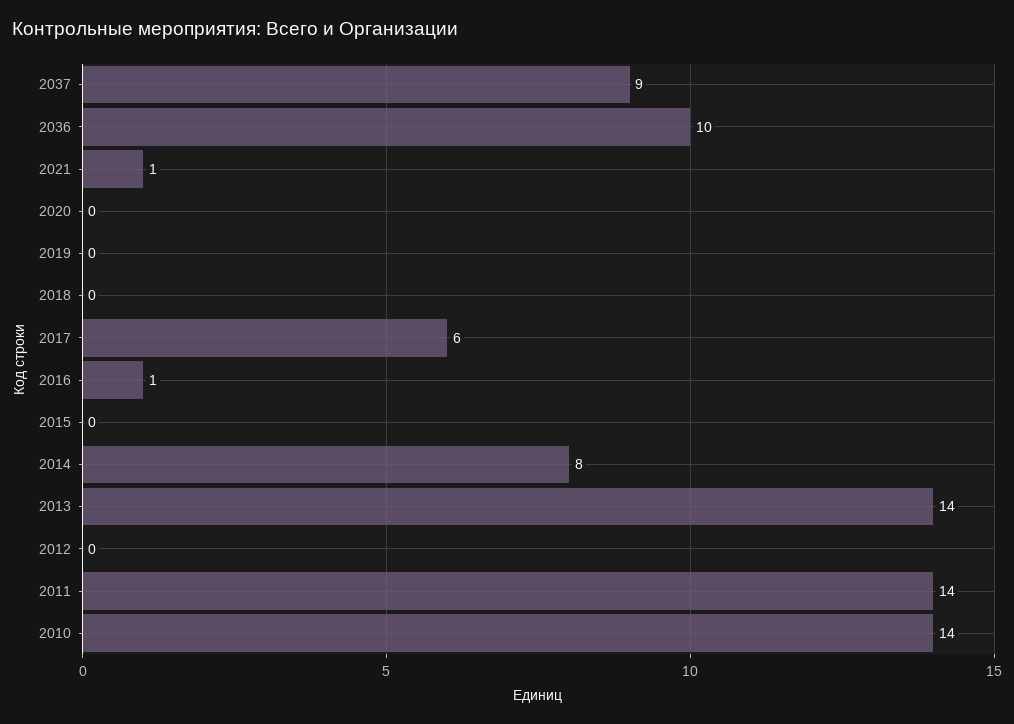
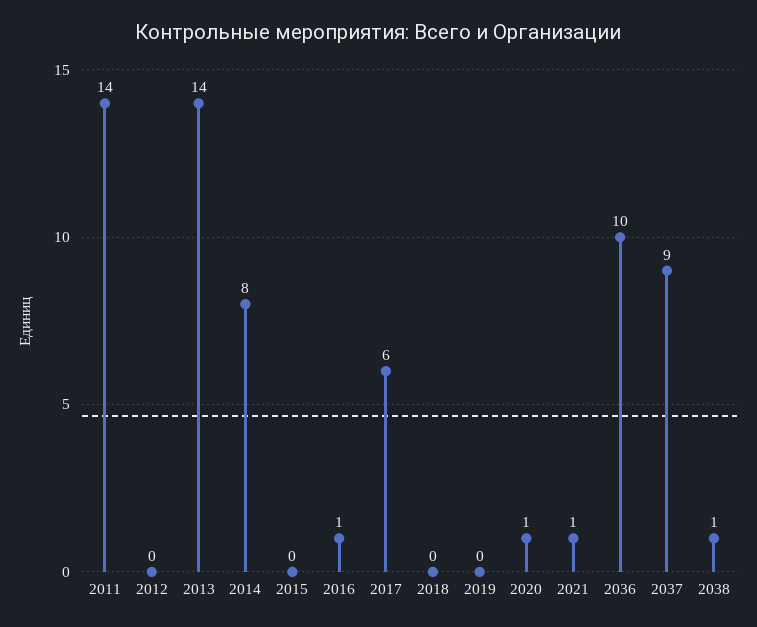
2020: 0 -> 1
2010: 14 -> none
2038: none -> 1

